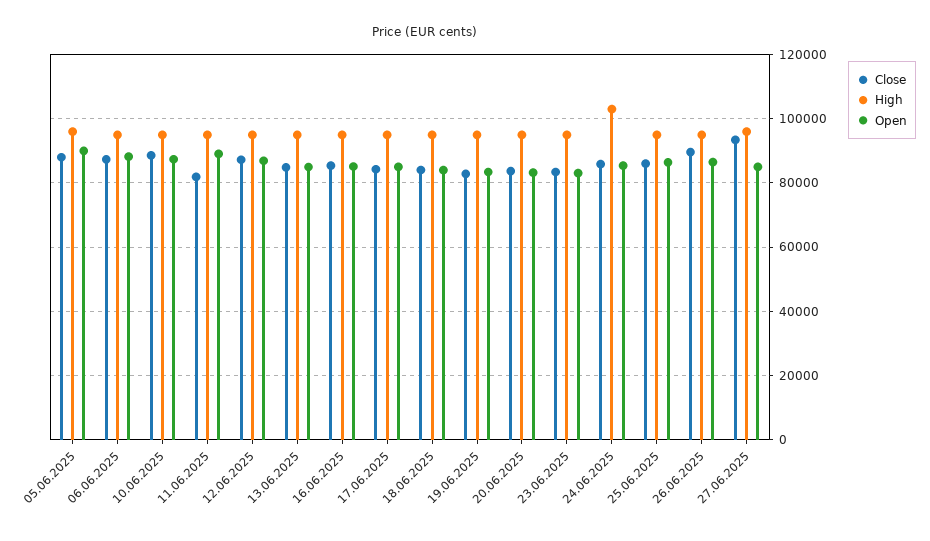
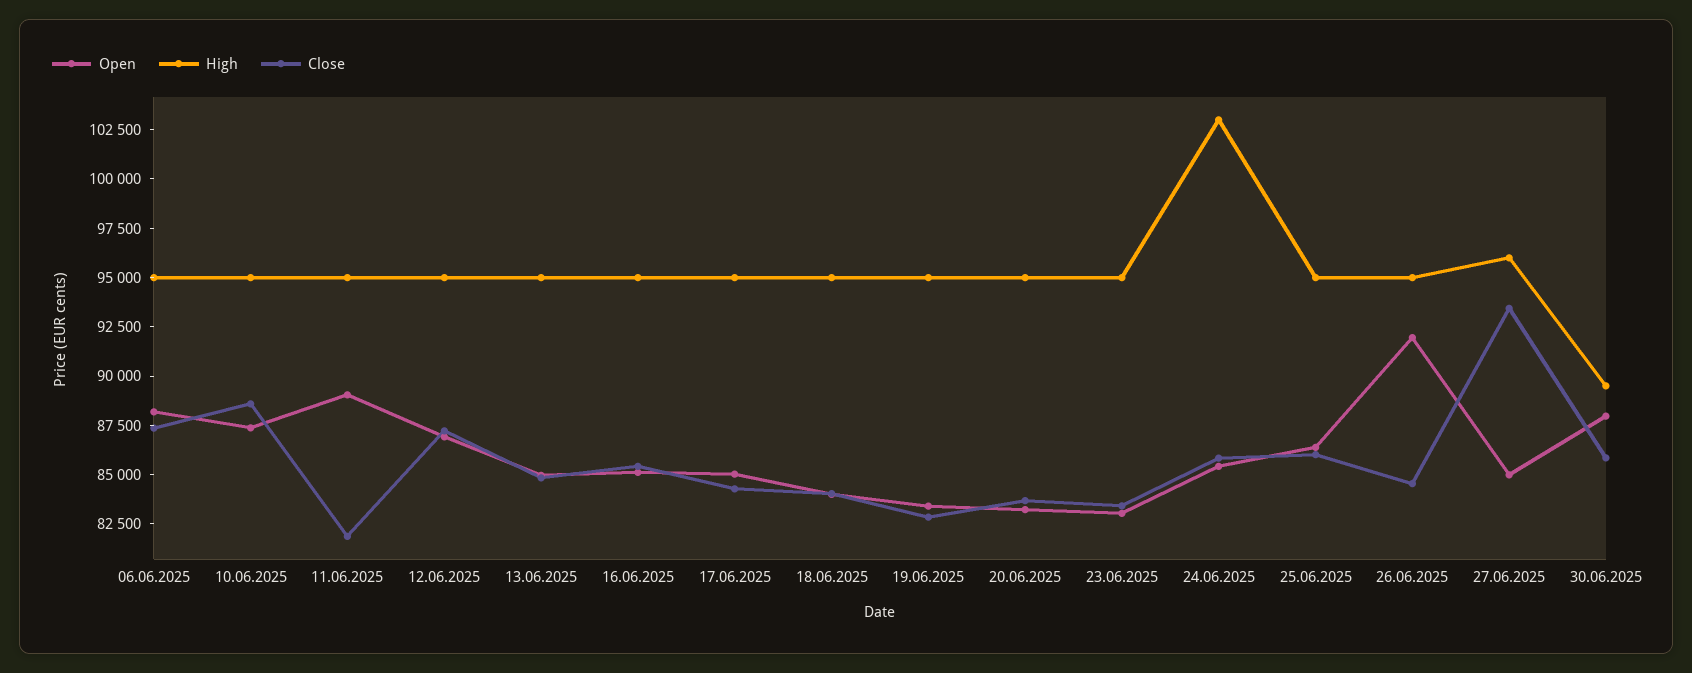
Close, 05.06.2025: 88000 -> none
High, 05.06.2025: 96000 -> none
Open, 05.06.2025: 90000 -> none
Close, 26.06.2025: 90000 -> 84500
Open, 26.06.2025: 86000 -> 92000
Open, 30.06.2025: none -> 88000
High, 30.06.2025: none -> 89500
Close, 30.06.2025: none -> 86000

